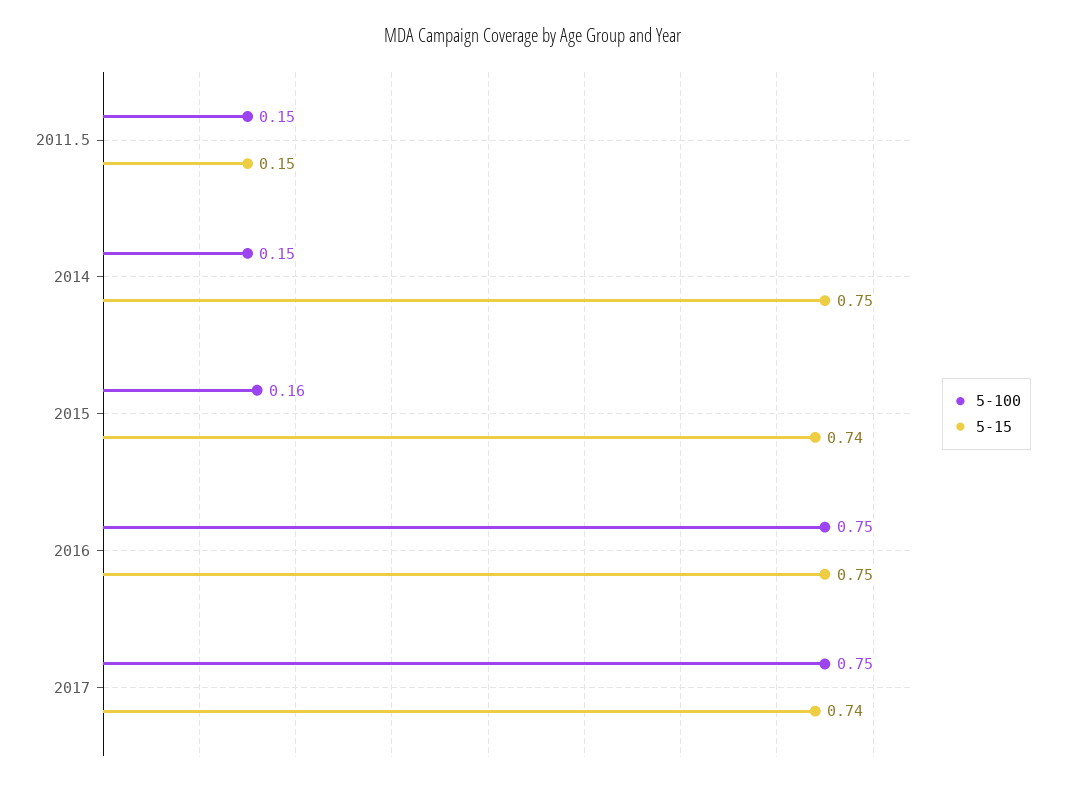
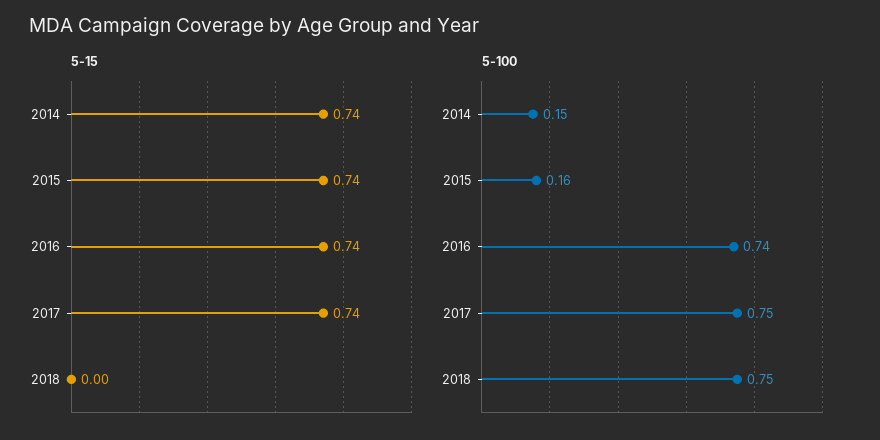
5-100, 2011.5: 0.15 -> none
5-15, 2011.5: 0.15 -> none
5-15, 2014: 0.75 -> 0.74
5-100, 2016: 0.75 -> 0.74
5-15, 2016: 0.75 -> 0.74
5-15, 2018: none -> 0
5-100, 2018: none -> 0.75

